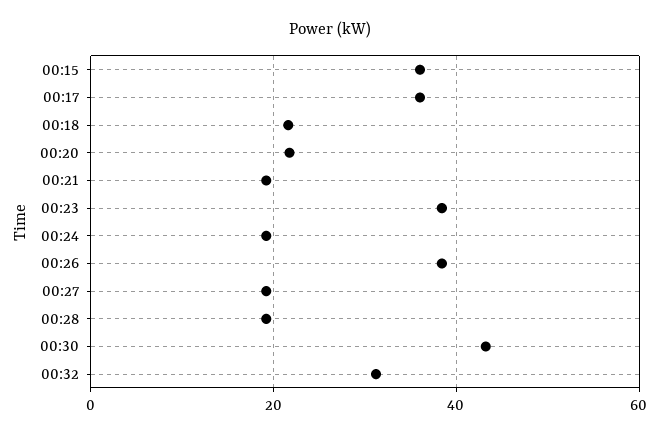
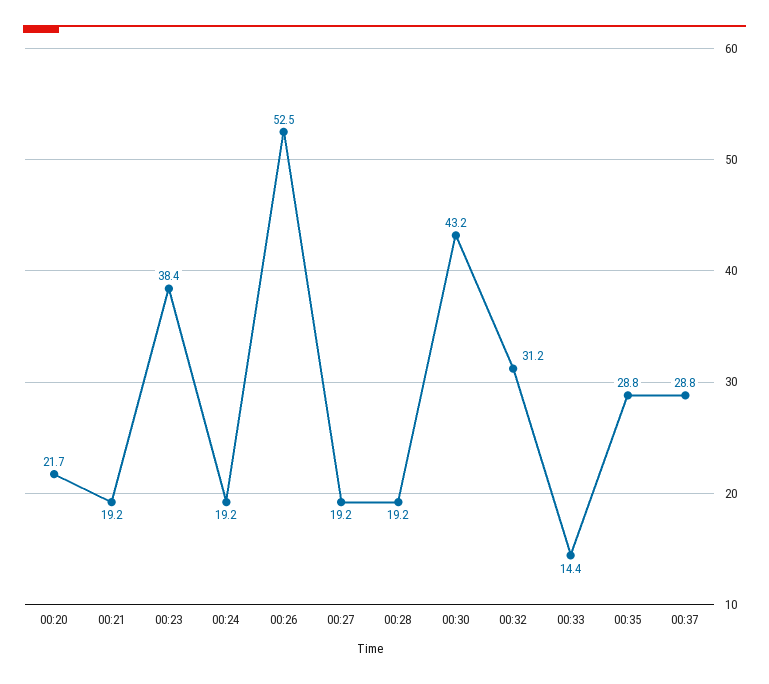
00:15: 36 -> none
00:17: 36 -> none
00:18: 22 -> none
00:26: 38 -> 52.5
00:33: none -> 14.4
00:35: none -> 28.8
00:37: none -> 28.8

